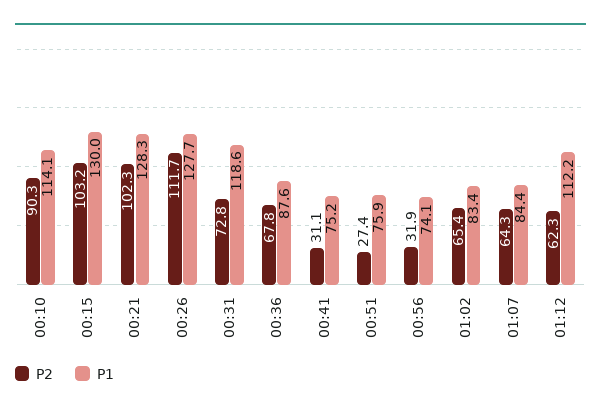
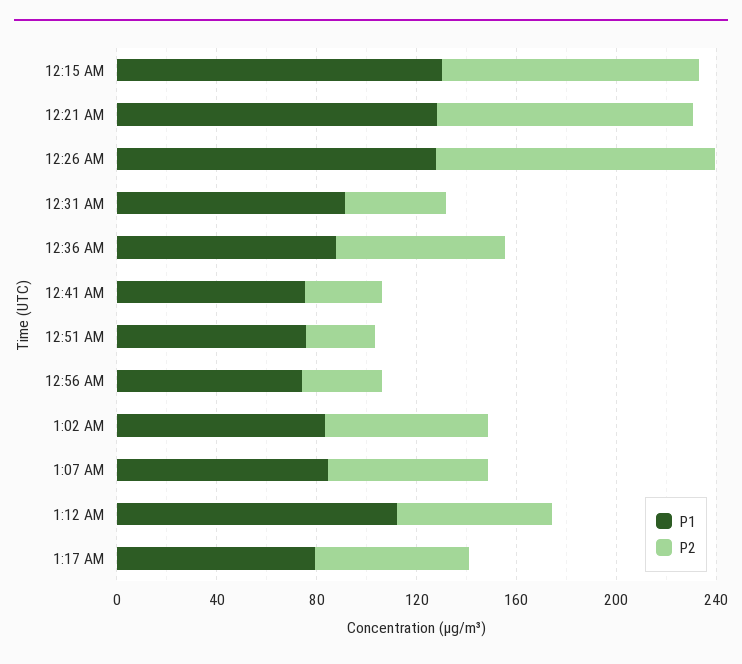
P2, 00:10: 90.3 -> none
P1, 00:10: 114.1 -> none
P2, 00:31: 72.8 -> 40
P1, 00:31: 118.6 -> 90
P1, 1:17 AM: none -> 80
P2, 1:17 AM: none -> 60

